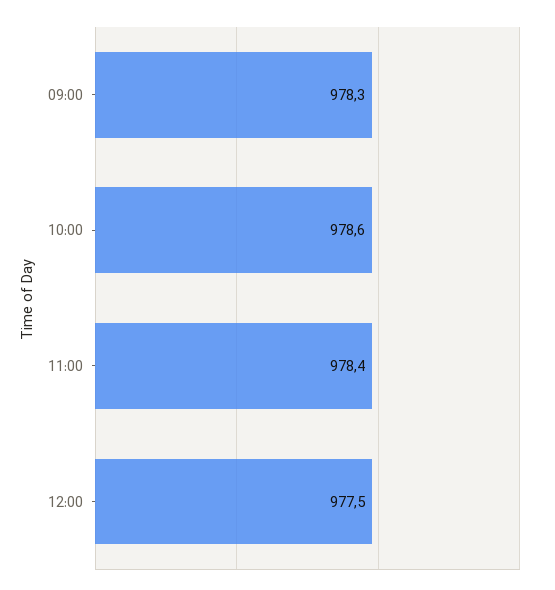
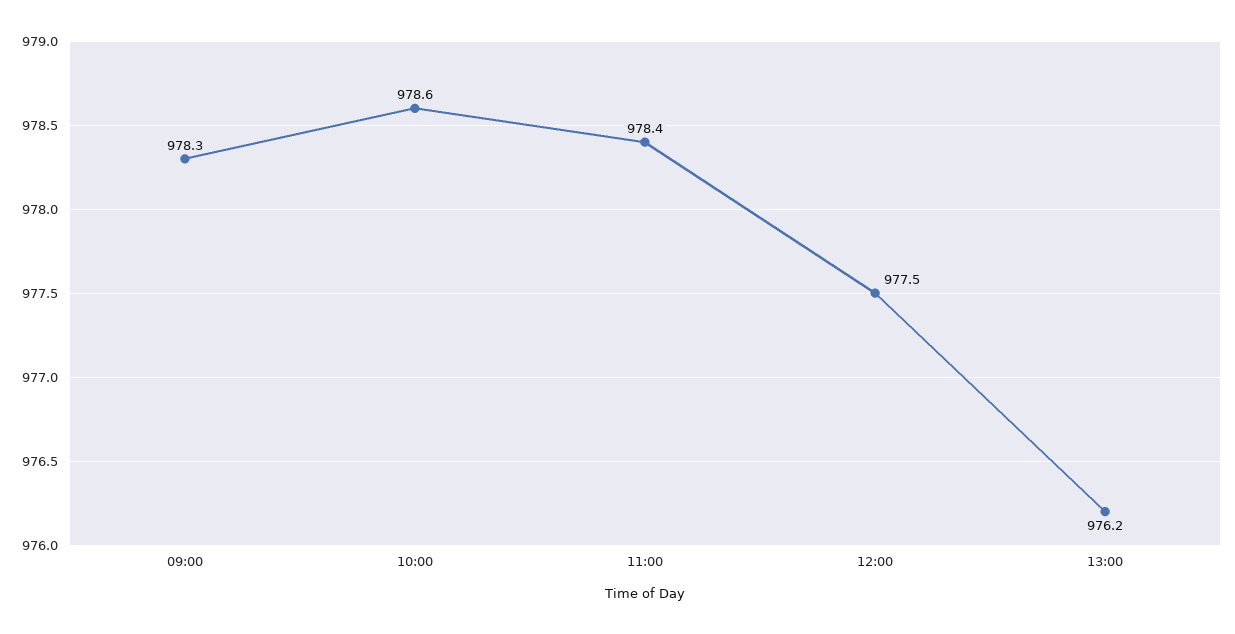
13:00: none -> 976.2

